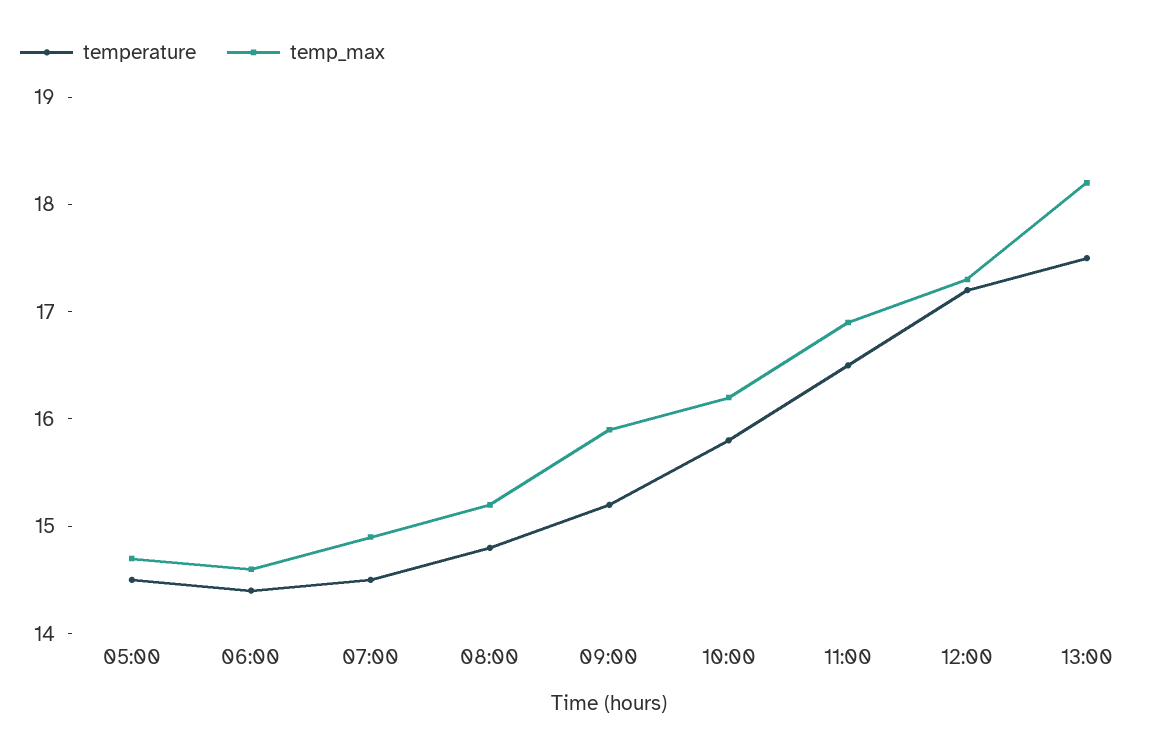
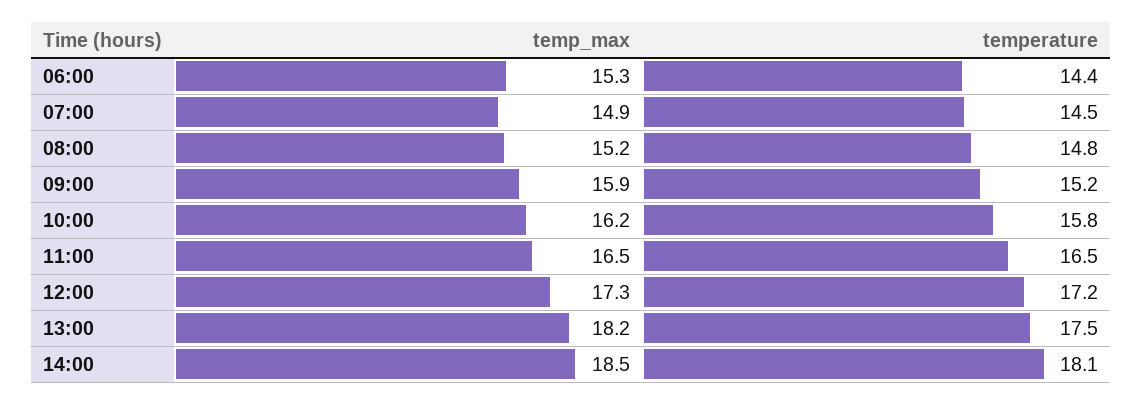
temperature, 05:00: 14.5 -> none
temp_max, 05:00: 14.7 -> none
temp_max, 06:00: 14.6 -> 15.3
temp_max, 11:00: 16.9 -> 16.5
temp_max, 14:00: none -> 18.5
temperature, 14:00: none -> 18.1

